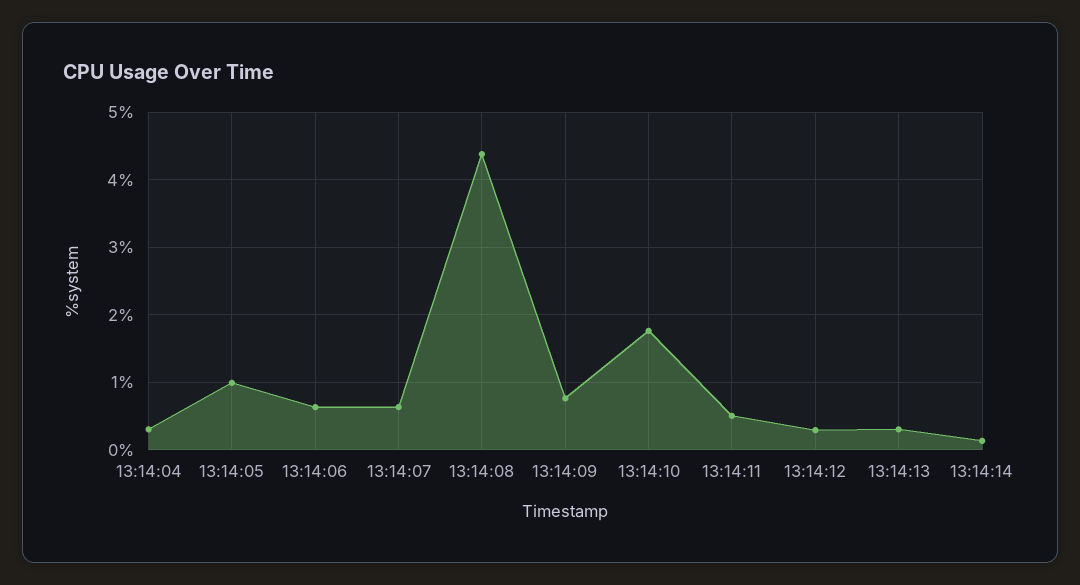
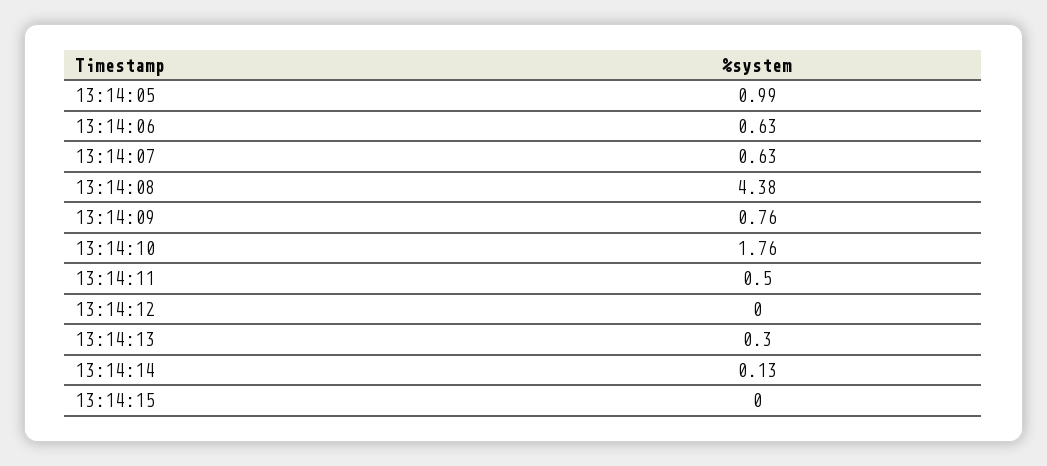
13:14:04: 0.3 -> none
13:14:12: 0.3 -> 0
13:14:15: none -> 0

